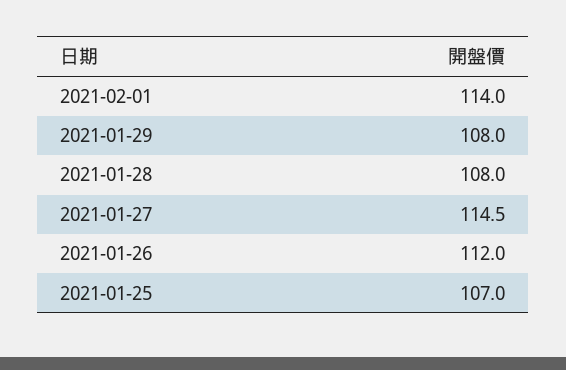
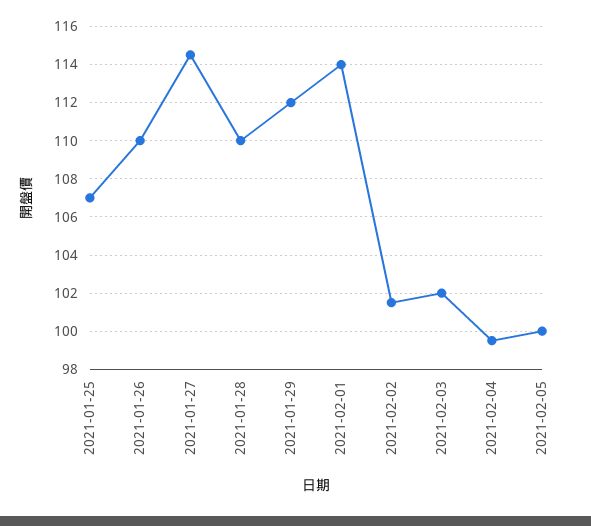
2021-01-29: 108 -> 112
2021-01-28: 108 -> 110
2021-01-26: 112 -> 110
2021-02-02: none -> 101.5
2021-02-03: none -> 102
2021-02-04: none -> 99.5
2021-02-05: none -> 100

